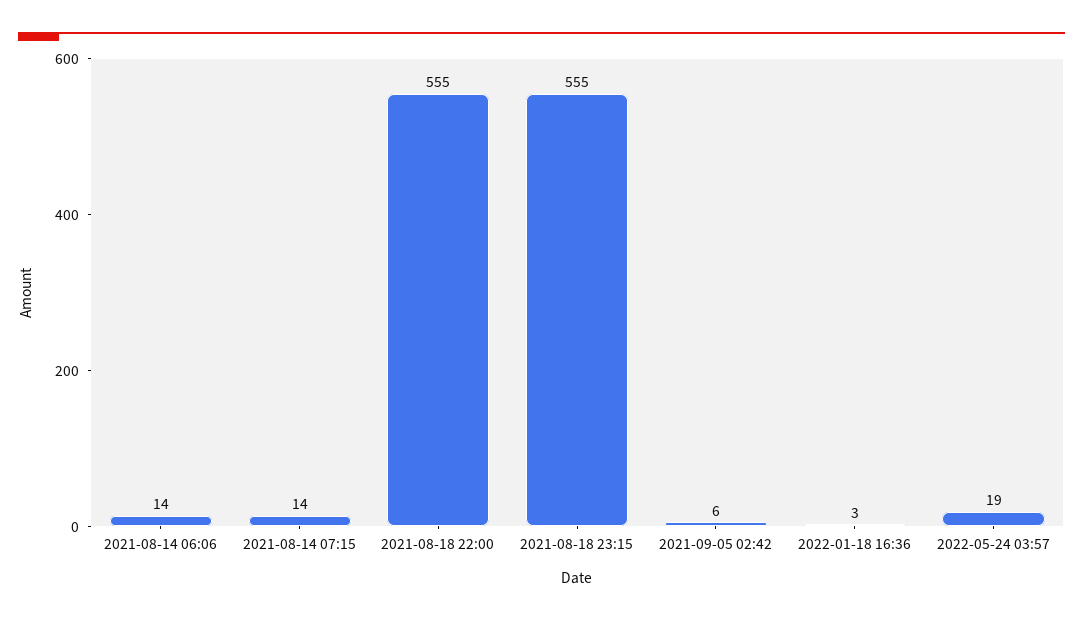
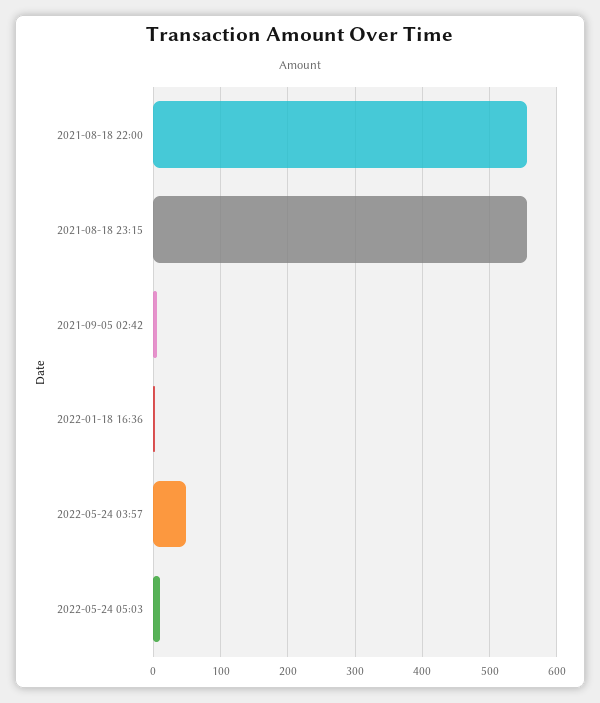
2021-08-14 06:06: 14 -> none
2021-08-14 07:15: 14 -> none
2022-05-24 03:57: 19 -> 50
2022-05-24 05:03: none -> 10

